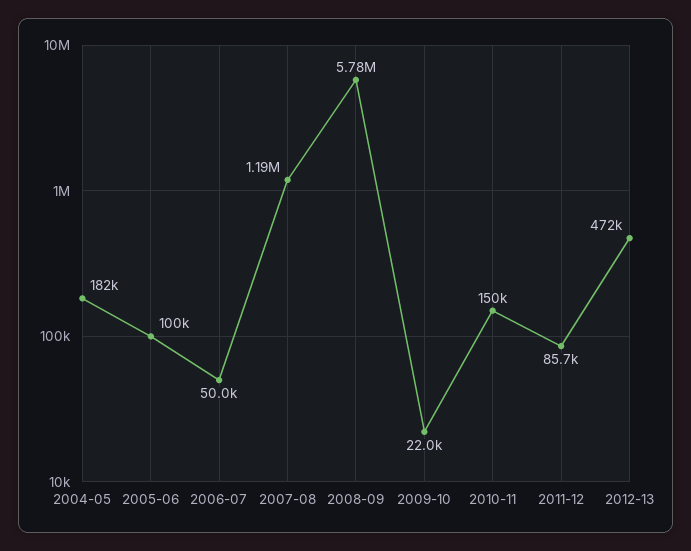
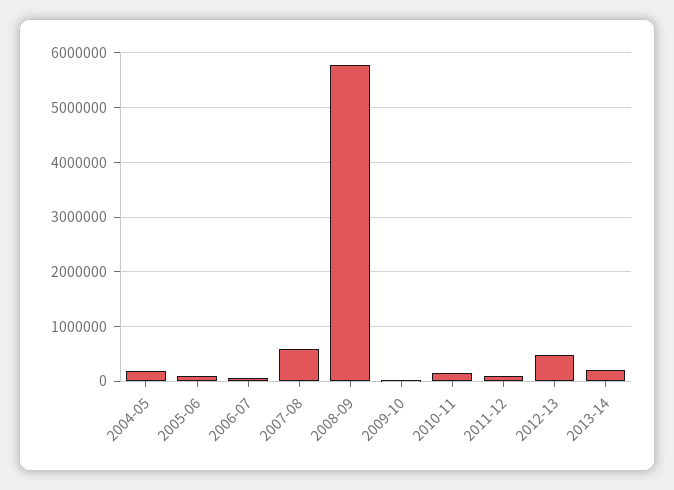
2007-08: 1190000 -> 600000
2013-14: none -> 200000

